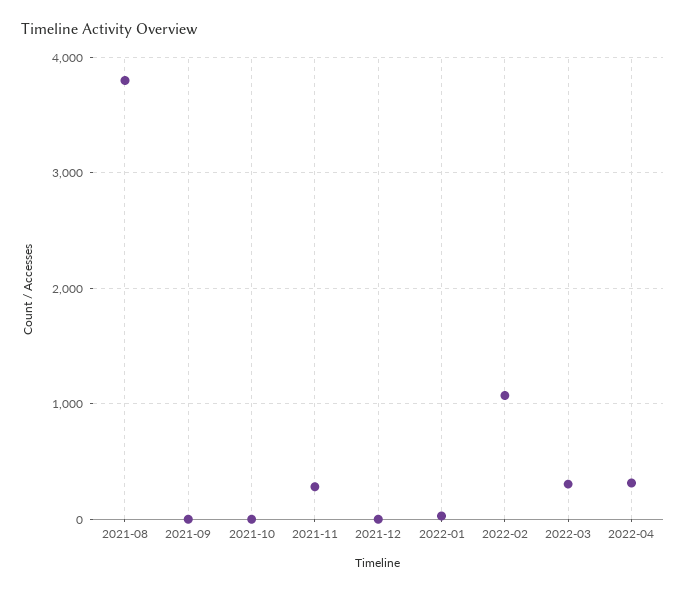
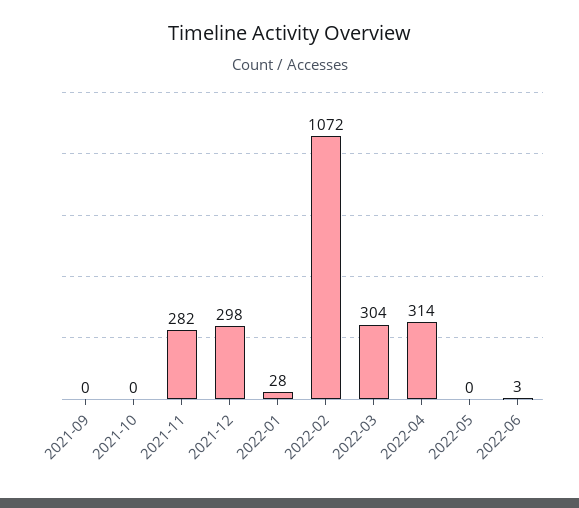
2021-08: 3800 -> none
2021-12: 0 -> 298
2022-05: none -> 0
2022-06: none -> 3

